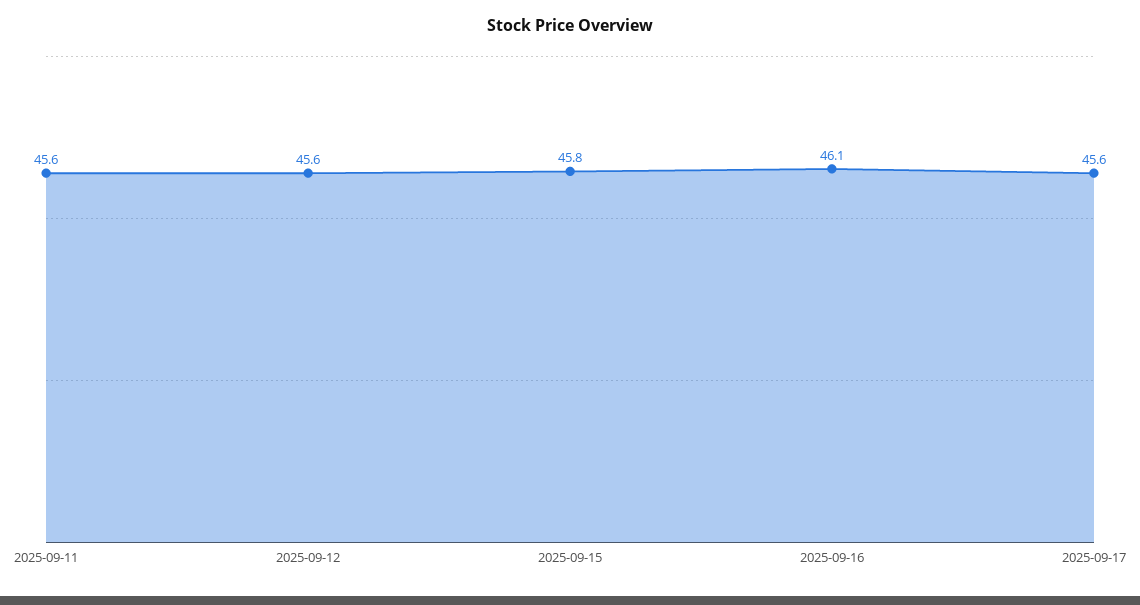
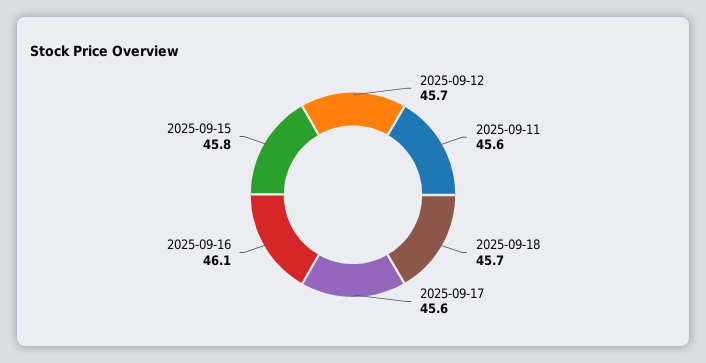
2025-09-12: 45.6 -> 45.7
2025-09-18: none -> 45.7

